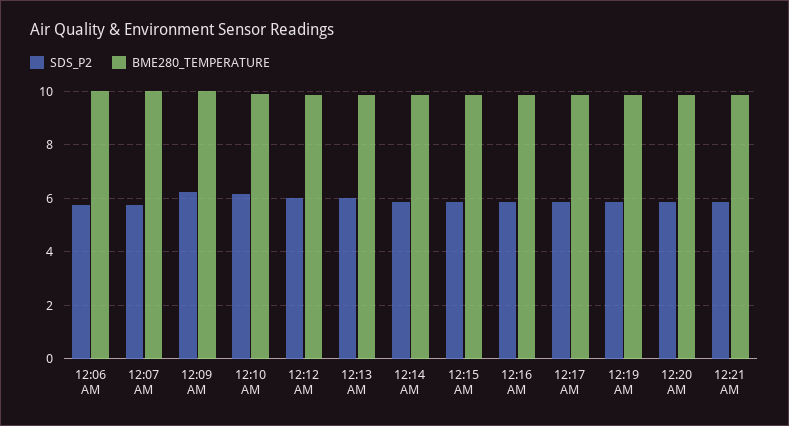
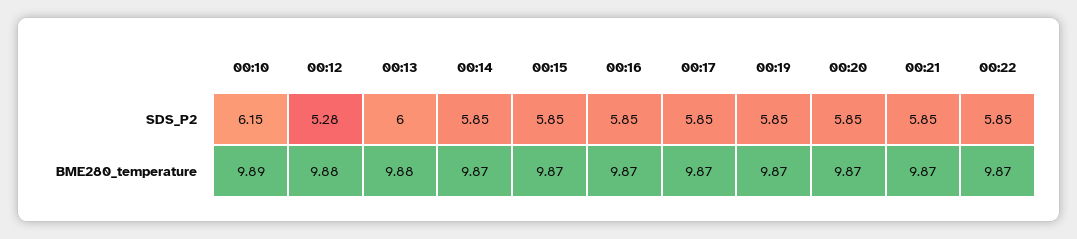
SDS_P2, 12:06 AM: 5.75 -> none
BME280_TEMPERATURE, 12:06 AM: 10 -> none
SDS_P2, 12:07 AM: 5.75 -> none
BME280_TEMPERATURE, 12:07 AM: 10 -> none
SDS_P2, 12:09 AM: 6.25 -> none
BME280_TEMPERATURE, 12:09 AM: 10 -> none
SDS_P2, 12:12 AM: 6 -> 5.28
SDS_P2, 00:22: none -> 5.85
BME280_TEMPERATURE, 00:22: none -> 9.87

